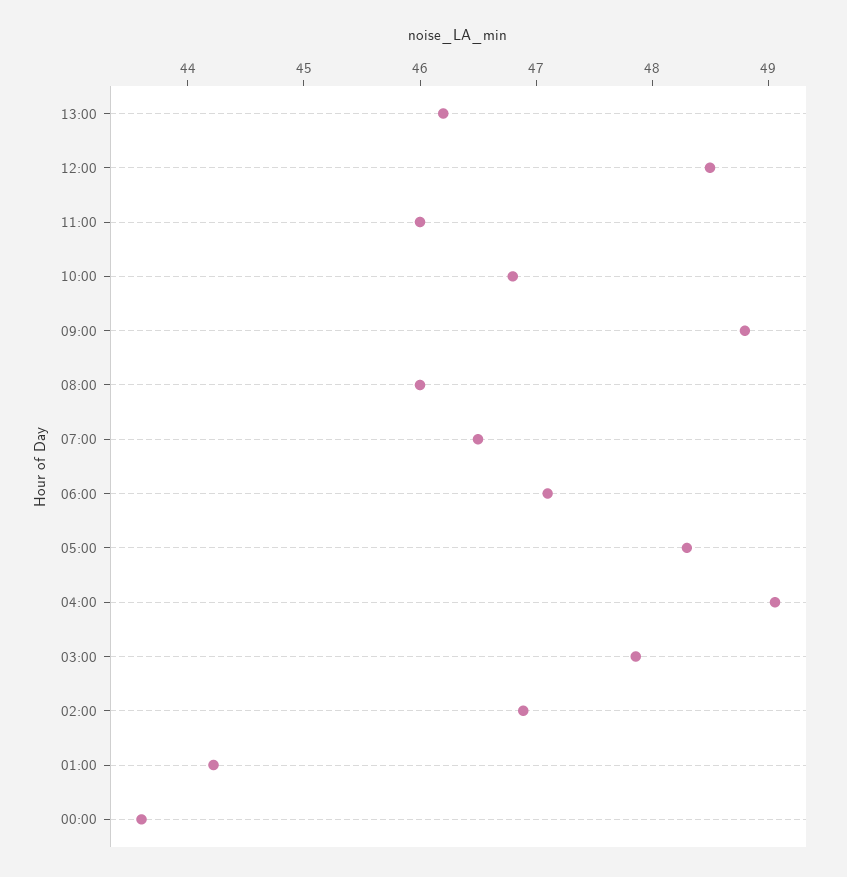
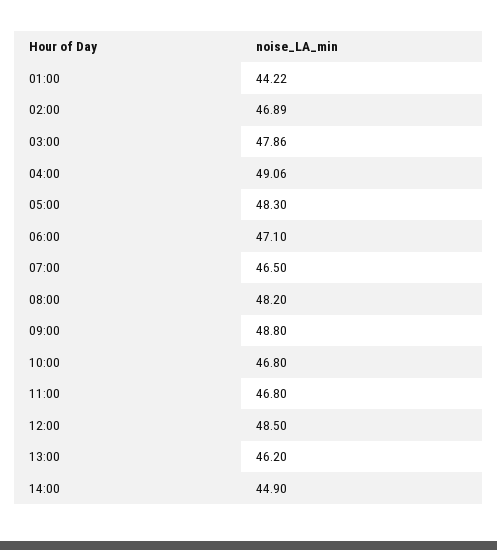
11:00: 46 -> 46.8
08:00: 46 -> 48.2
00:00: 43.6 -> none
14:00: none -> 44.9

